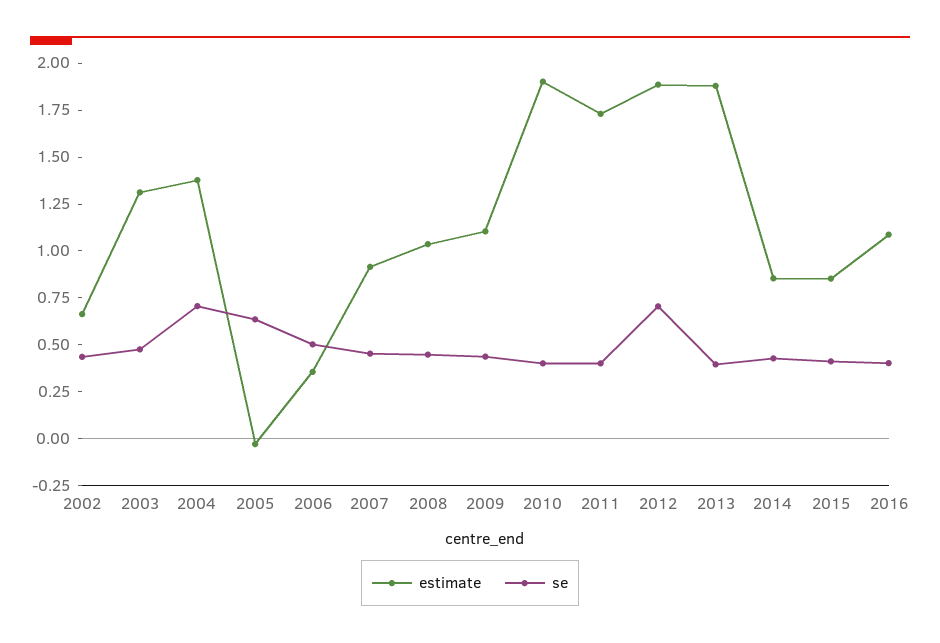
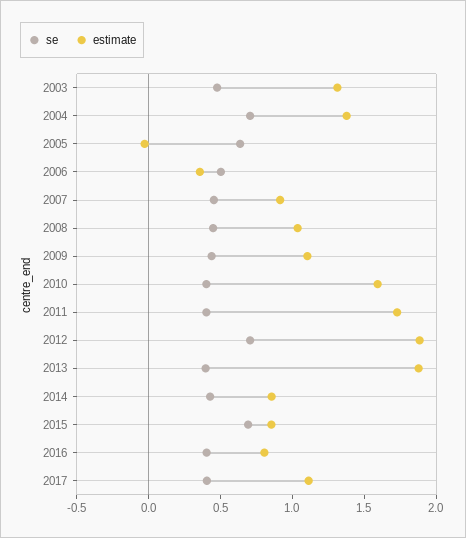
estimate, 2002: 0.65 -> none
se, 2002: 0.45 -> none
estimate, 2010: 1.9 -> 1.6
se, 2015: 0.4 -> 0.7
estimate, 2016: 1.1 -> 0.8
se, 2017: none -> 0.4
estimate, 2017: none -> 1.1

